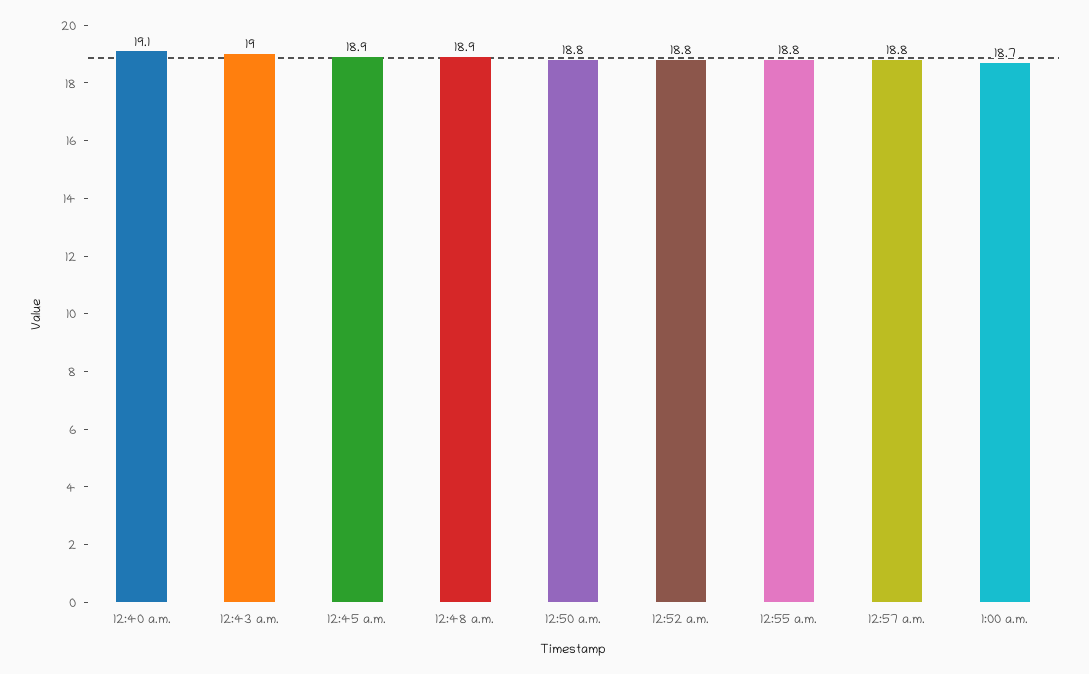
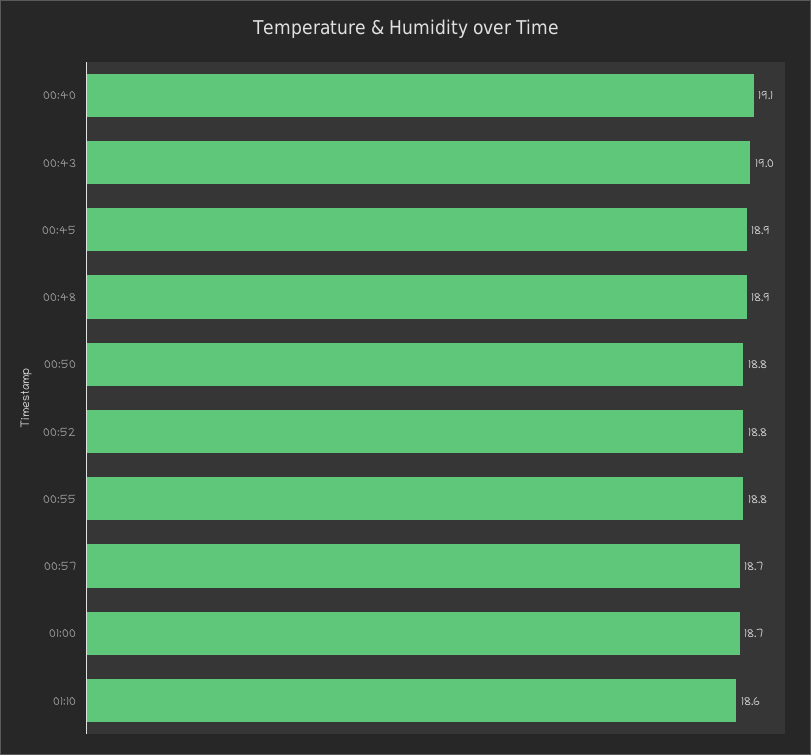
12:57 a.m.: 18.8 -> 18.7
01:10: none -> 18.6

